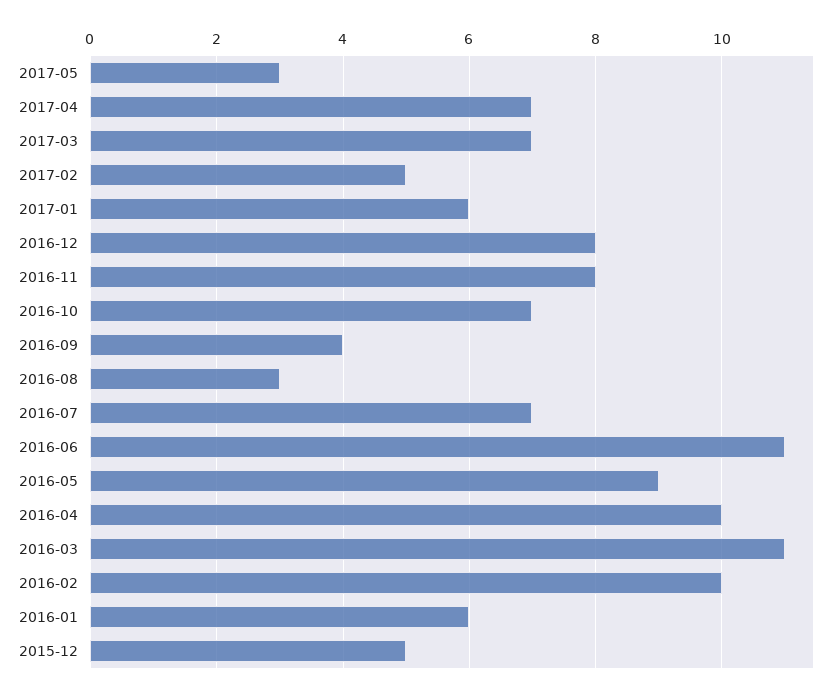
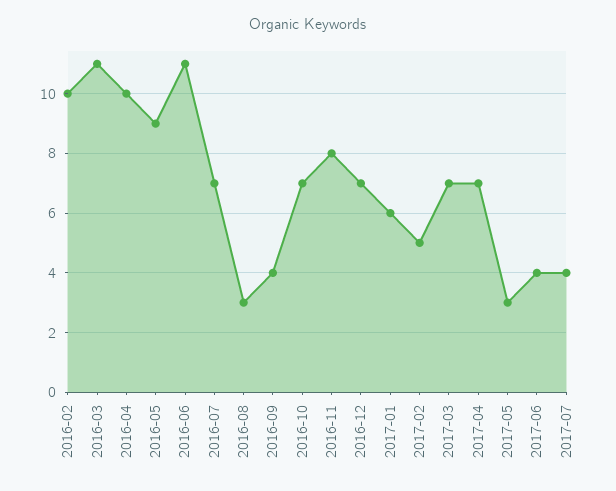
2016-12: 8 -> 7
2016-01: 6 -> none
2015-12: 5 -> none
2017-06: none -> 4
2017-07: none -> 4

